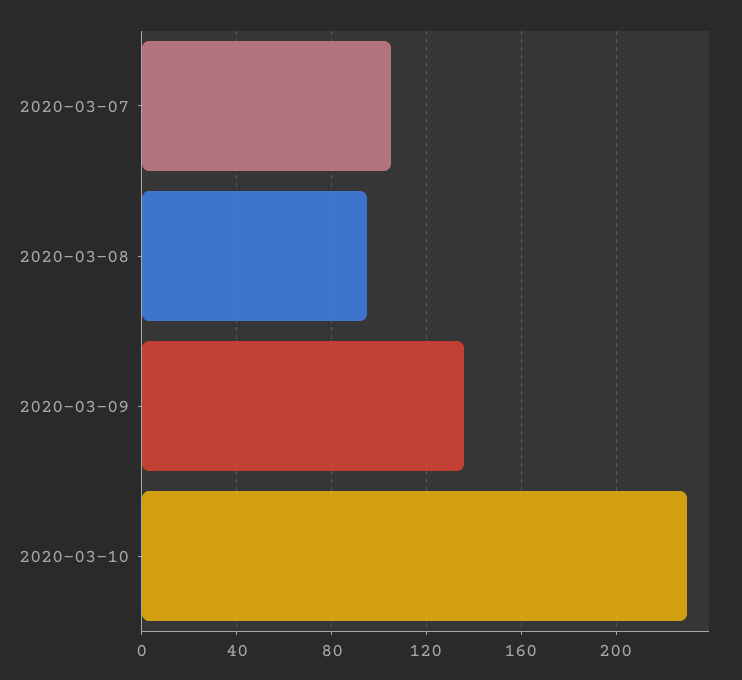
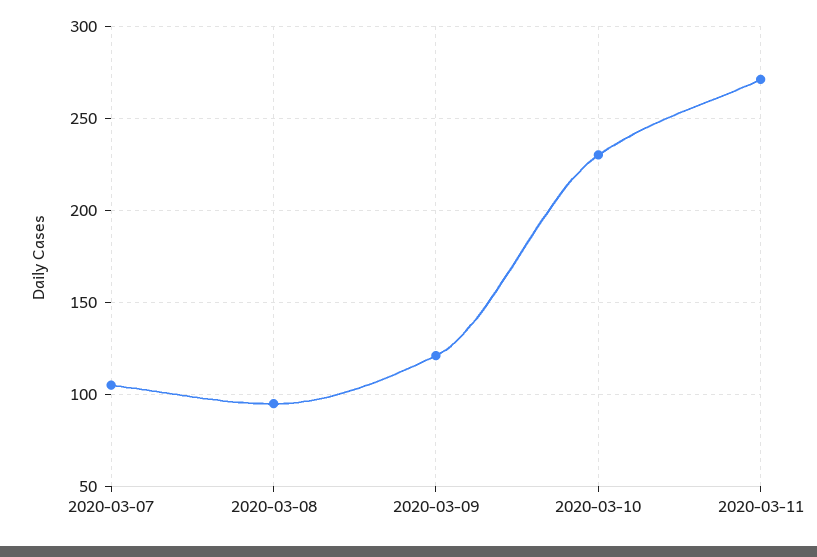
2020-03-09: 135 -> 120
2020-03-11: none -> 270

